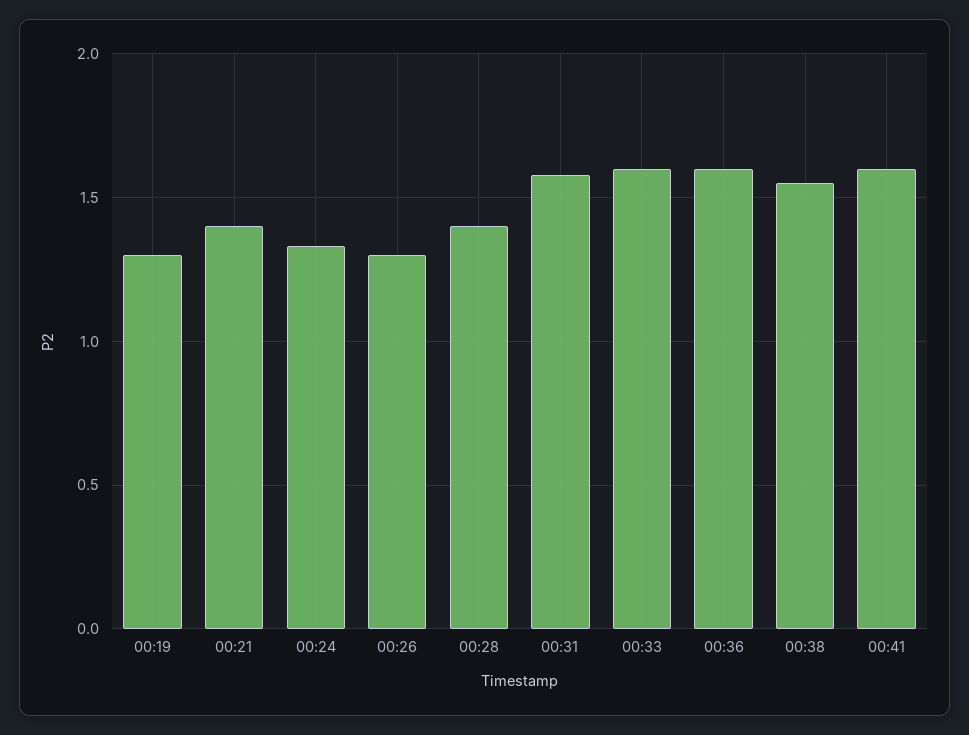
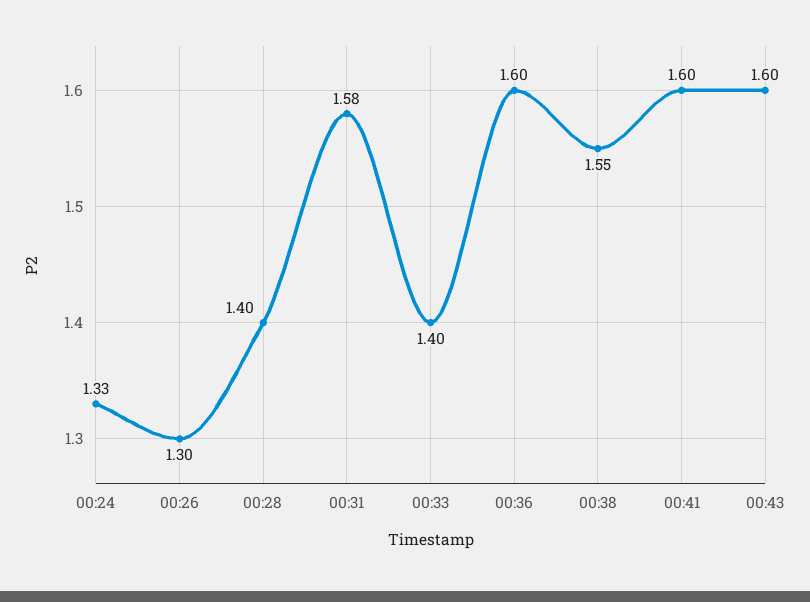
00:19: 1.3 -> none
00:21: 1.4 -> none
00:33: 1.6 -> 1.4
00:43: none -> 1.6

